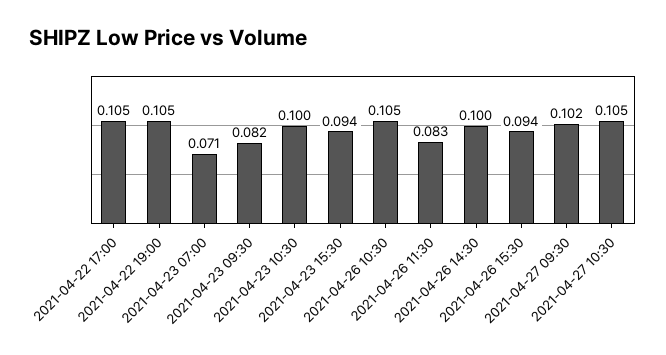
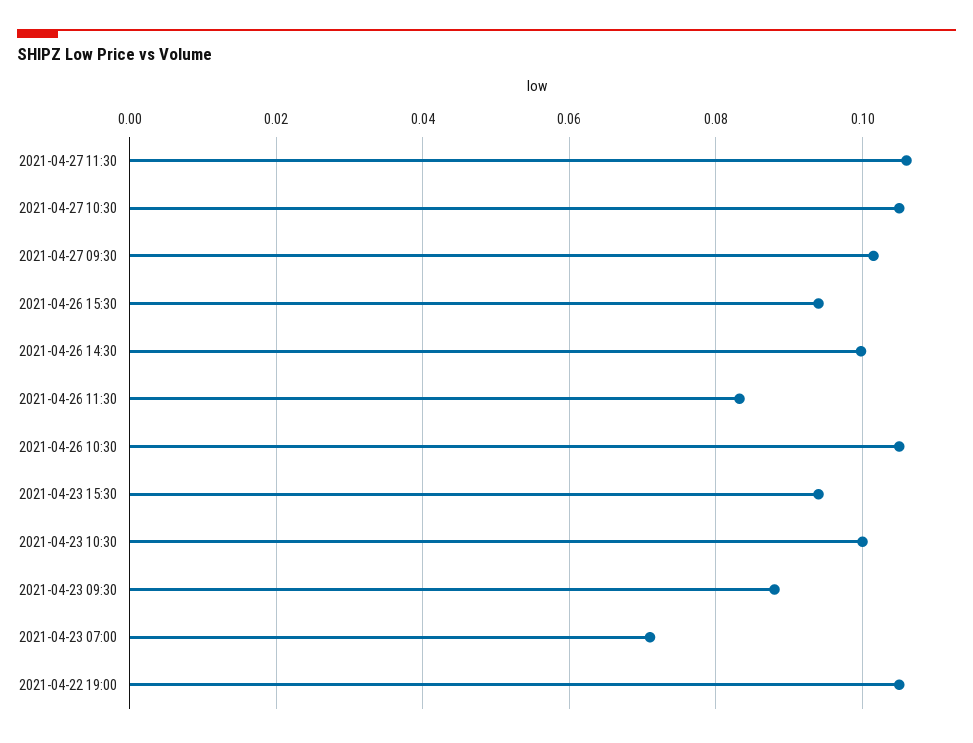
2021-04-22 17:00: 0.105 -> none
2021-04-23 09:30: 0.082 -> 0.088
2021-04-27 11:30: none -> 0.106

